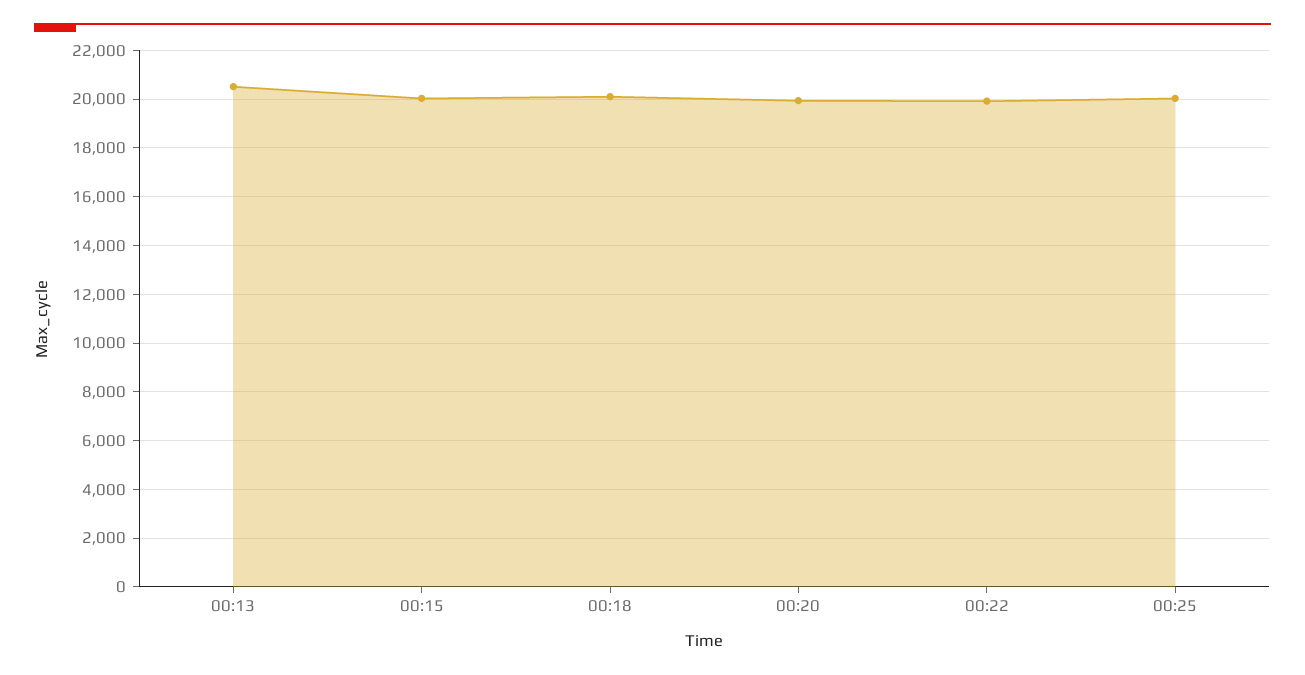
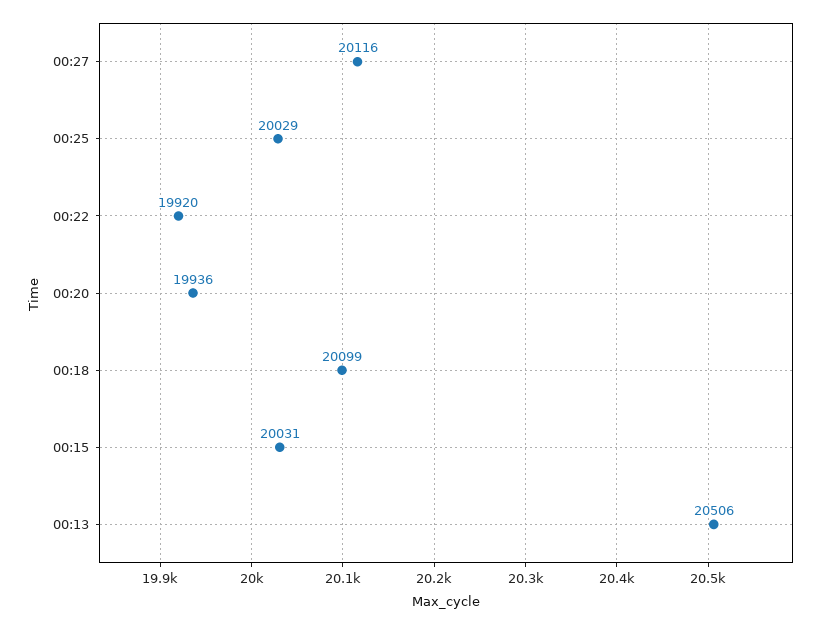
00:27: none -> 20116

